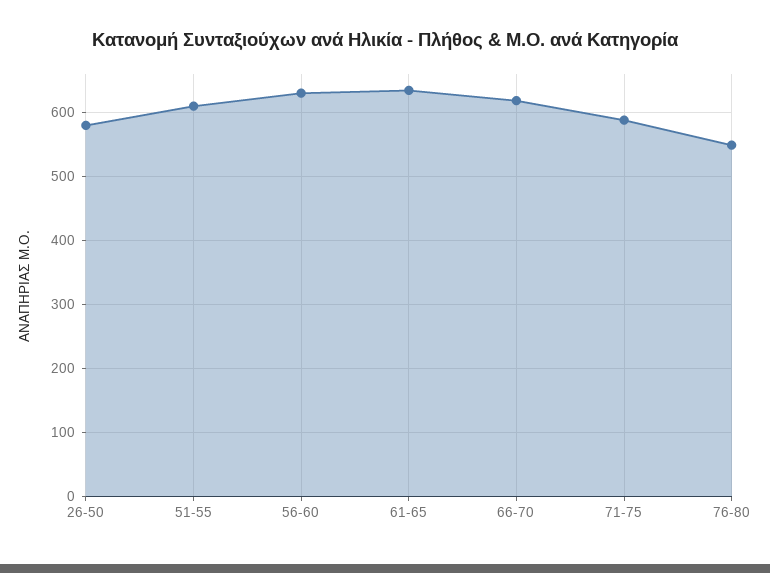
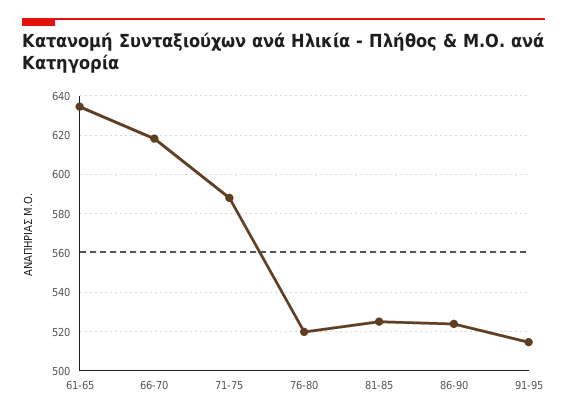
26-50: 580 -> none
51-55: 610 -> none
56-60: 630 -> none
76-80: 550 -> 520
81-85: none -> 525
86-90: none -> 525
91-95: none -> 515

